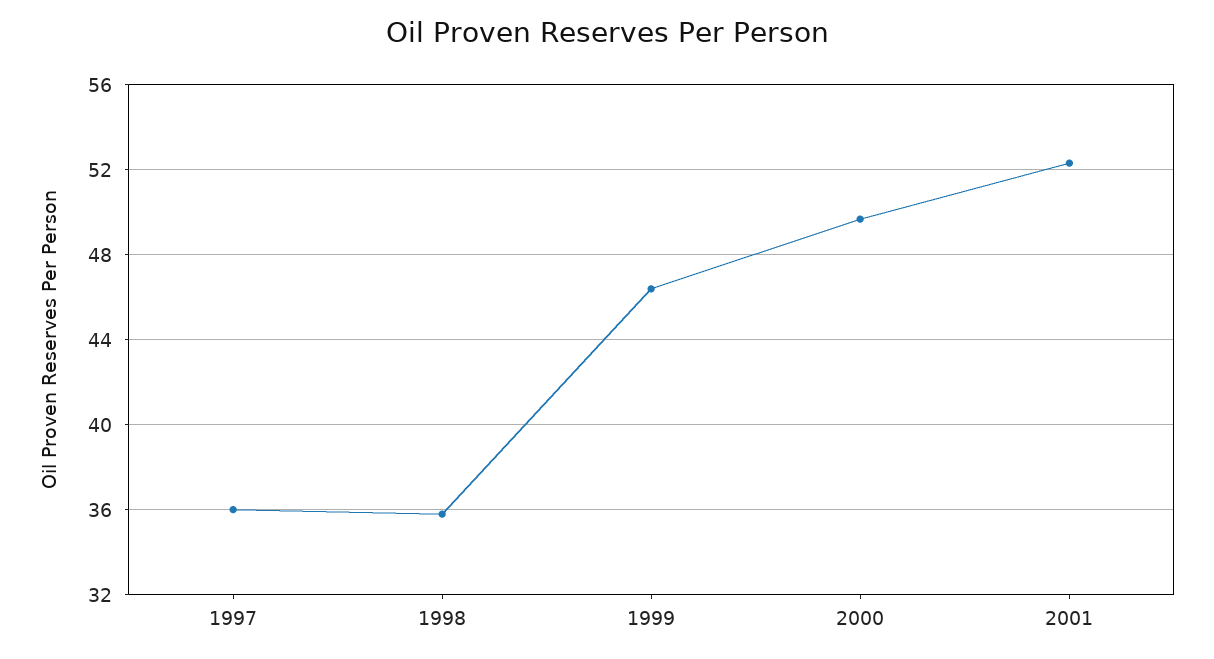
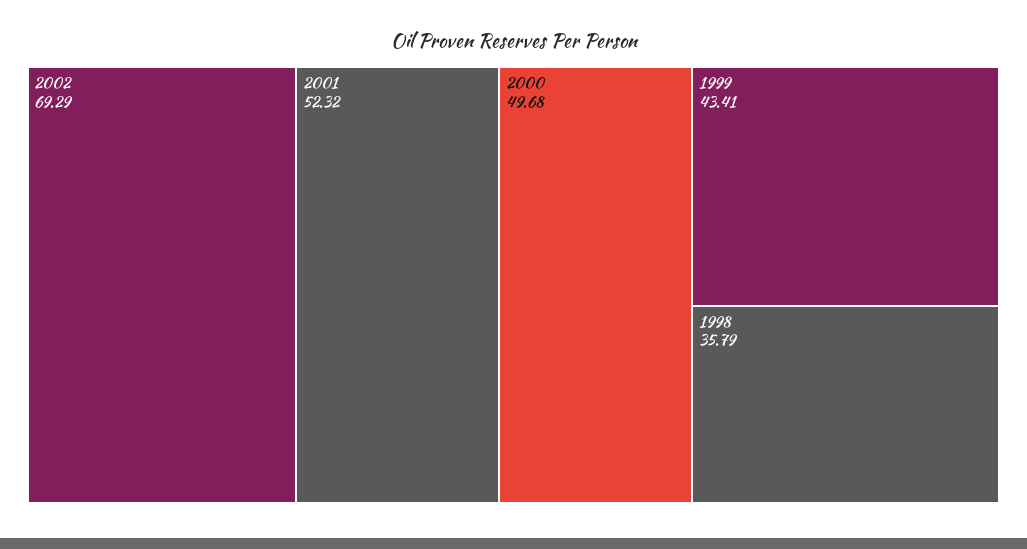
1997: 36 -> none
1999: 46.5 -> 43.41
2002: none -> 69.29

